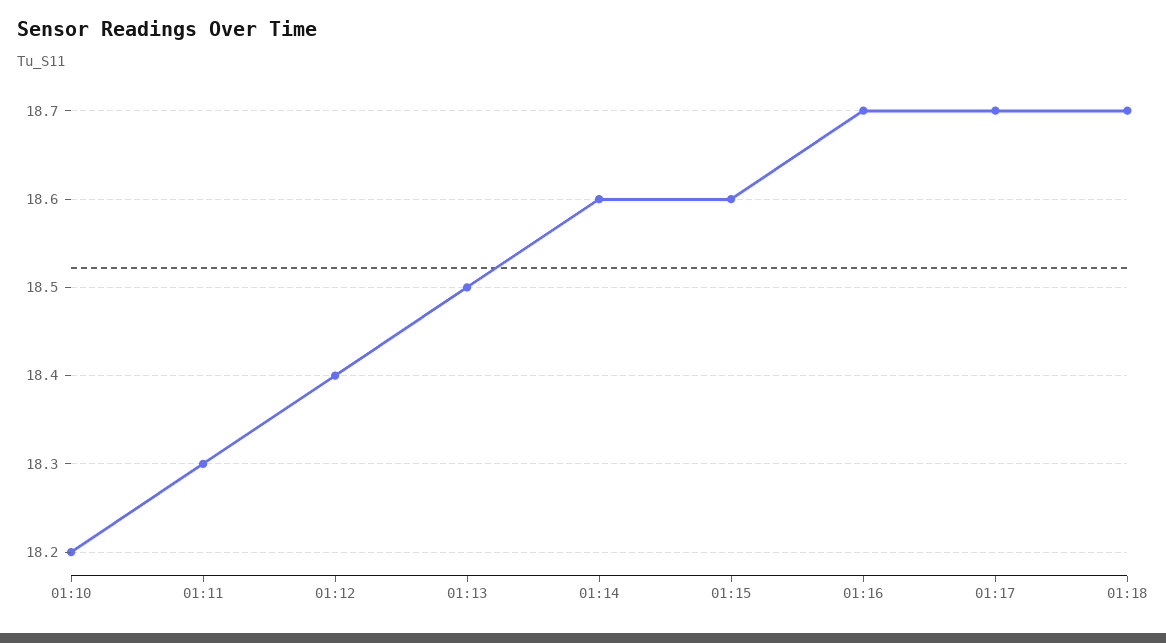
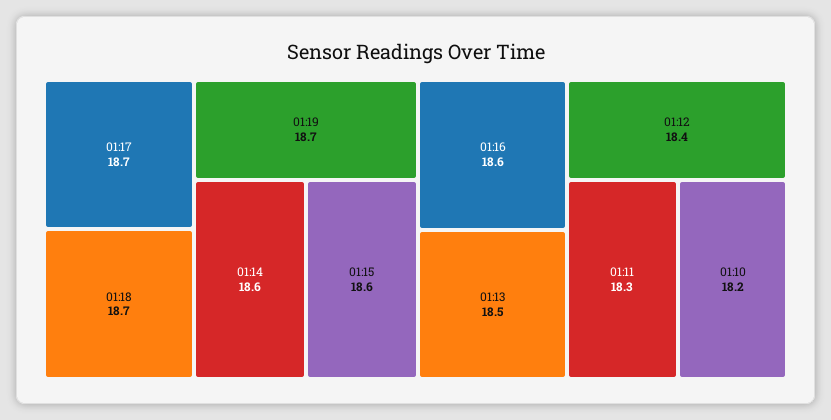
01:16: 18.7 -> 18.6
01:19: none -> 18.7

